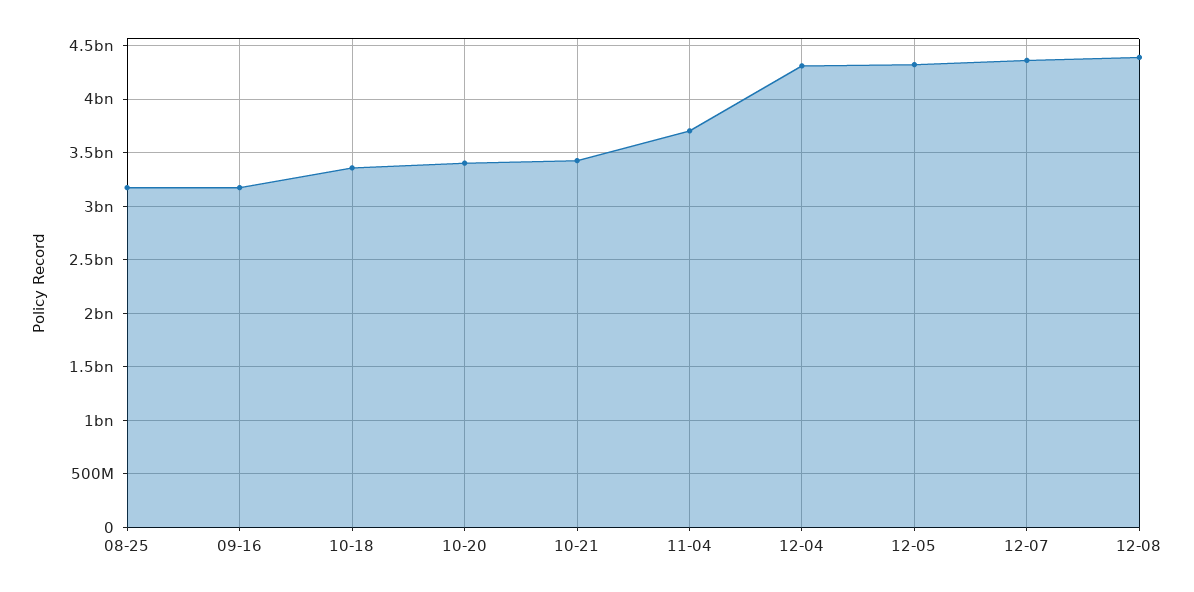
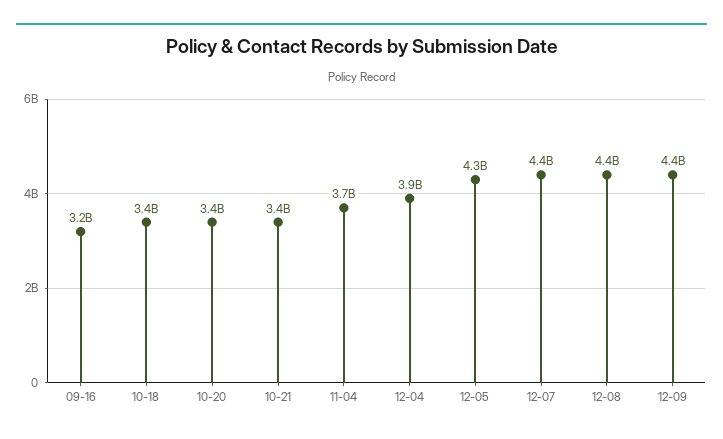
08-25: 3200000000 -> none
12-04: 4300000000 -> 3900000000
12-09: none -> 4400000000

